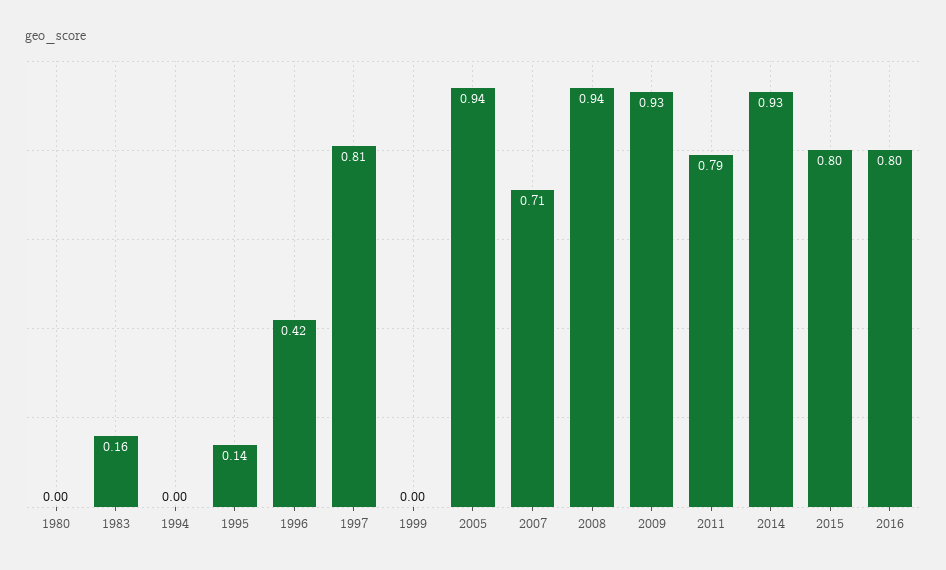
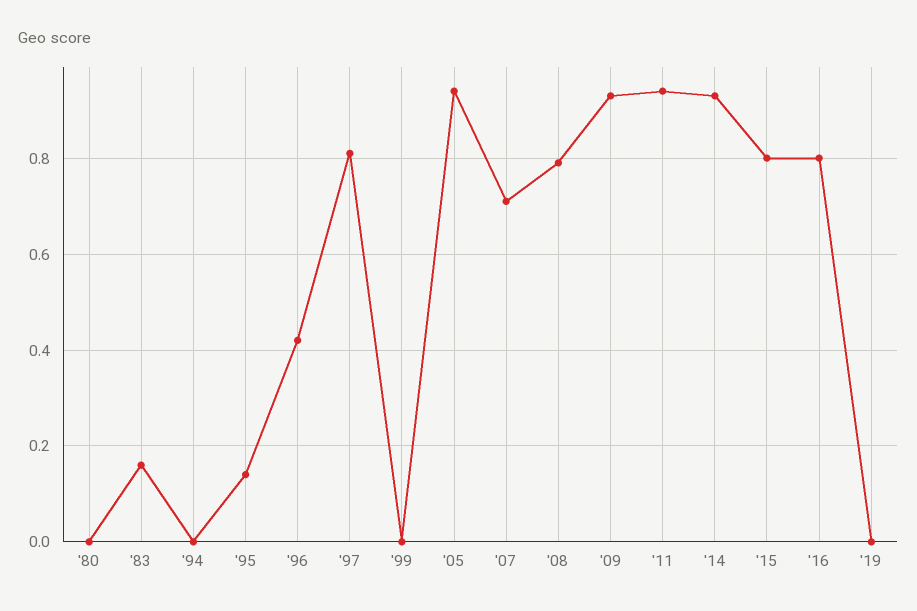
2008: 0.94 -> 0.8
2011: 0.79 -> 0.95
'19: none -> 0

